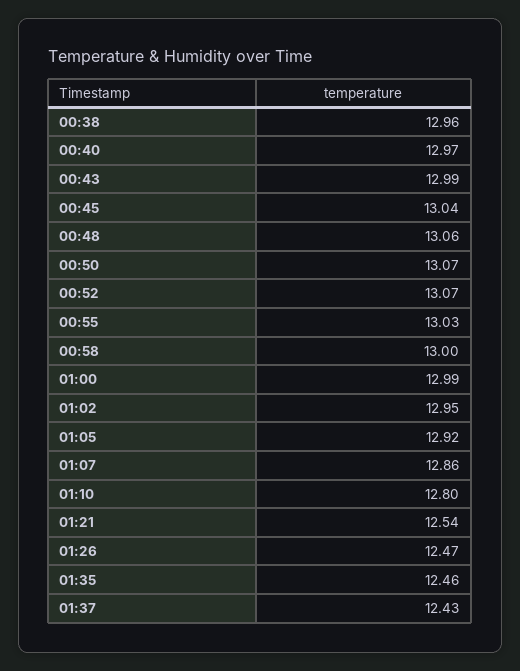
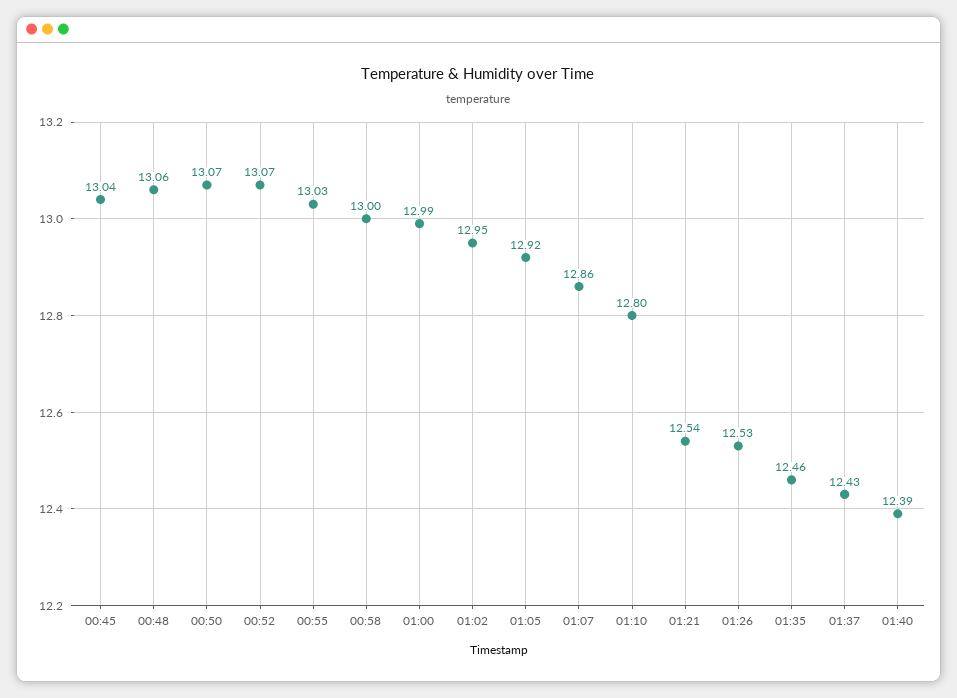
00:38: 12.96 -> none
00:40: 12.97 -> none
00:43: 12.99 -> none
01:26: 12.47 -> 12.53
01:40: none -> 12.39

